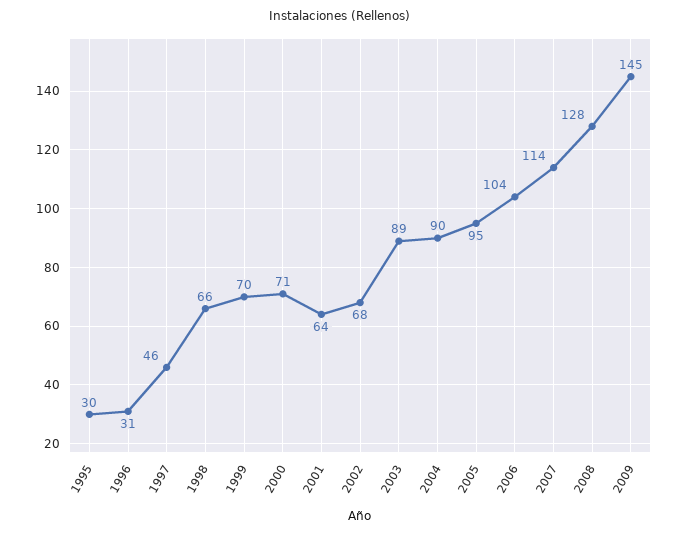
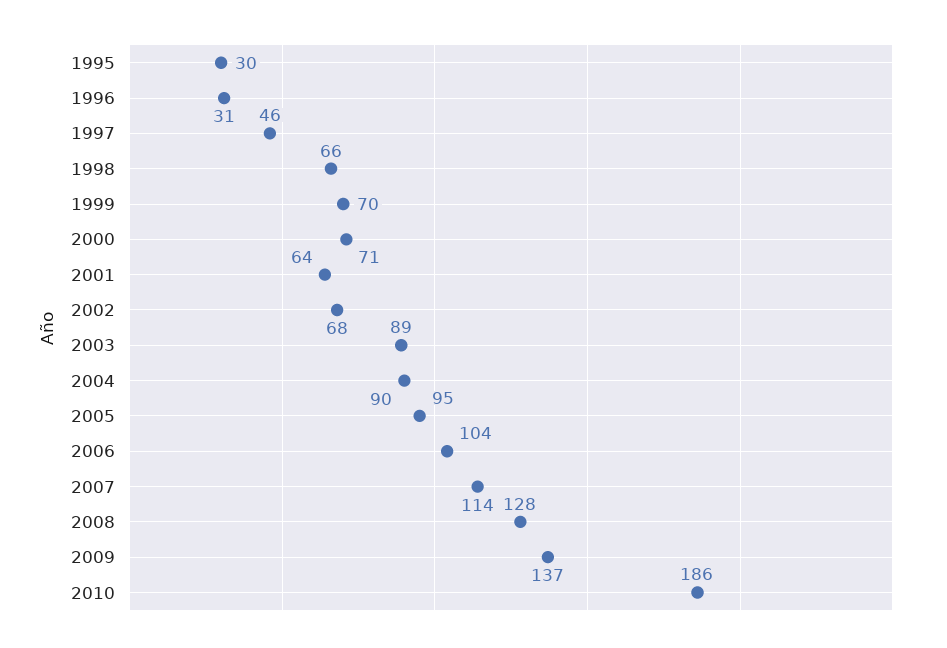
2009: 145 -> 137
2010: none -> 186

